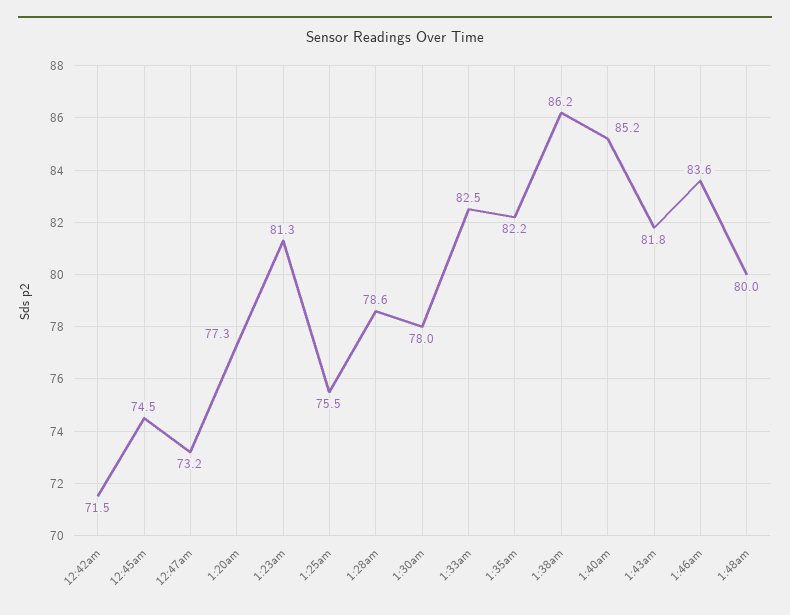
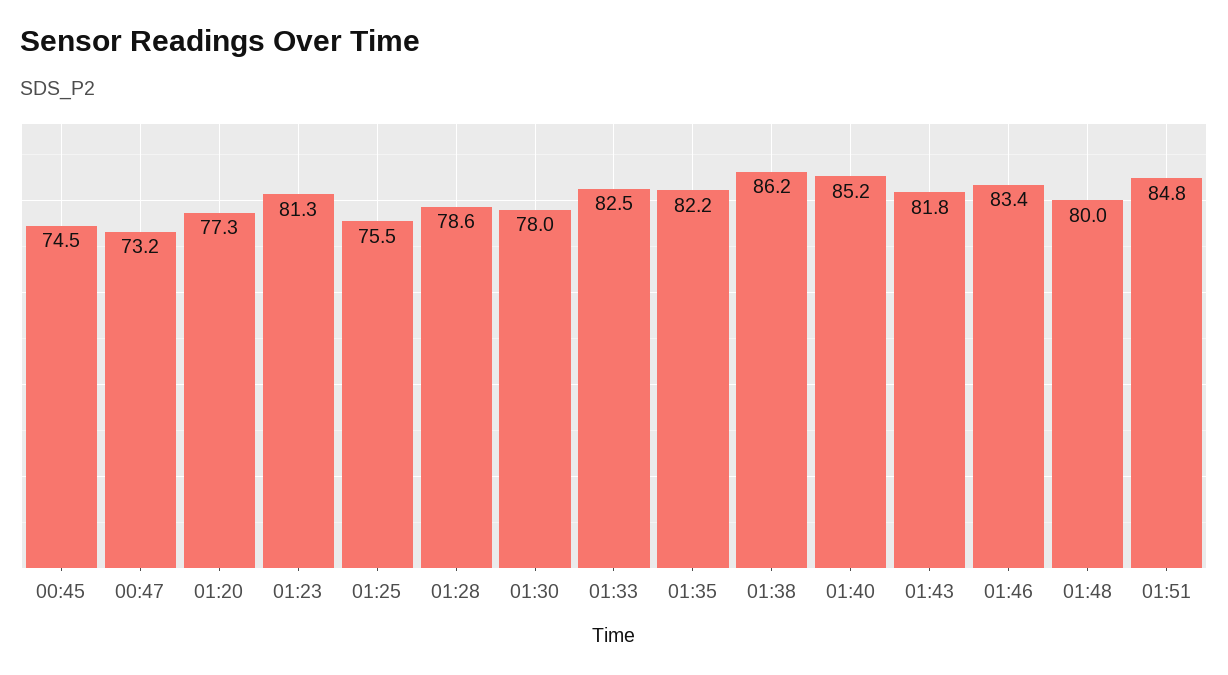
12:42am: 71.5 -> none
1:46am: 83.6 -> 83.4
01:51: none -> 84.8

